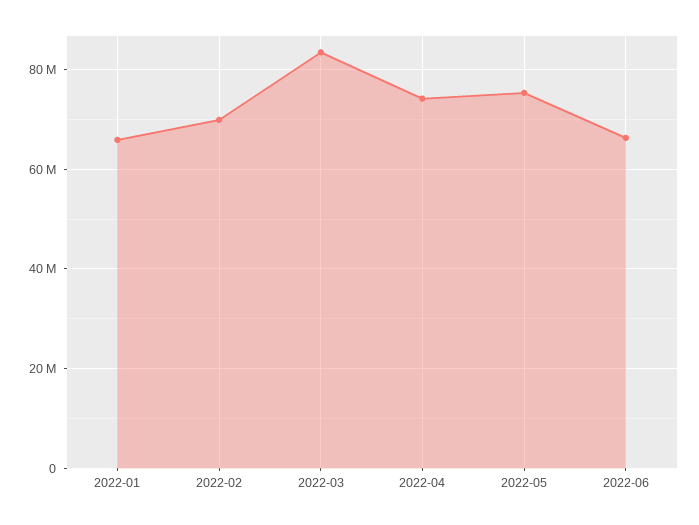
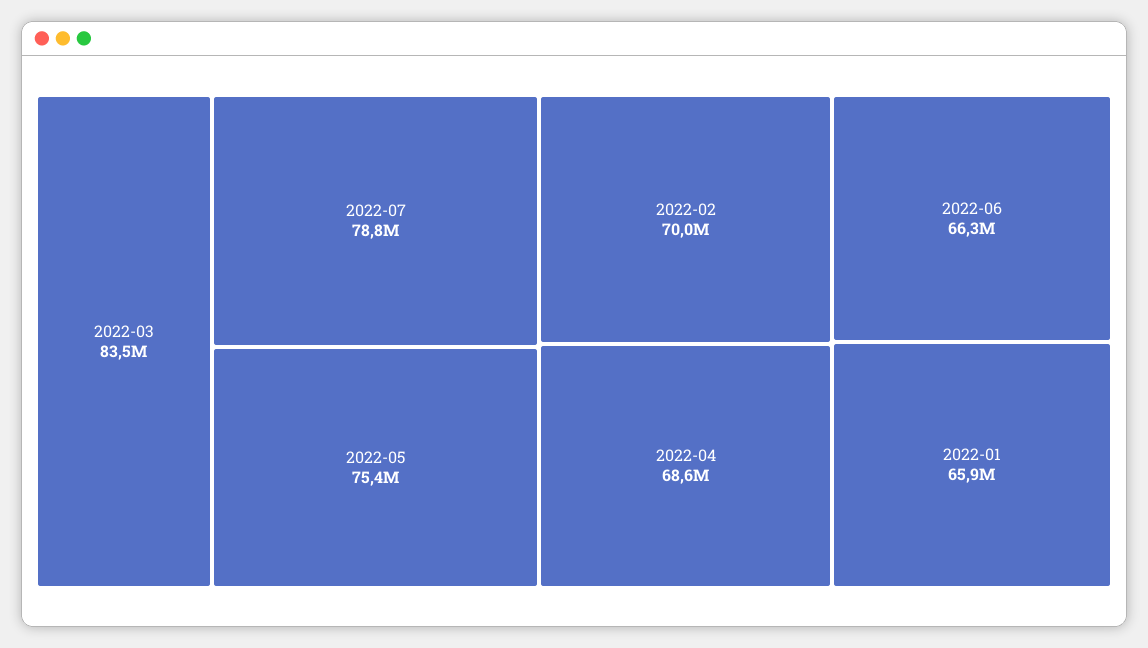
2022-04: 74000000 -> 68600000
2022-07: none -> 78800000

